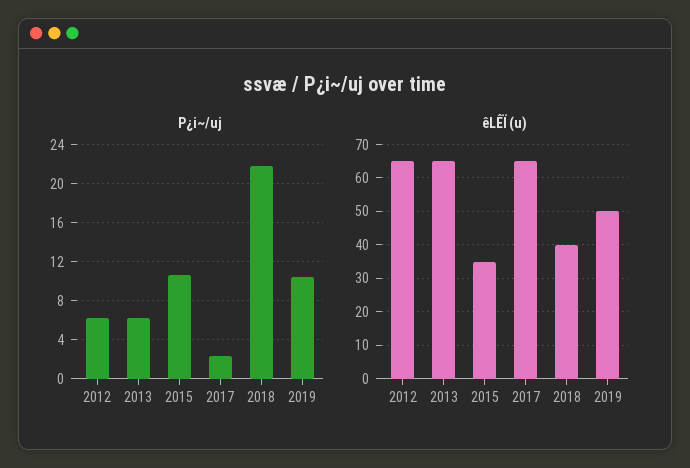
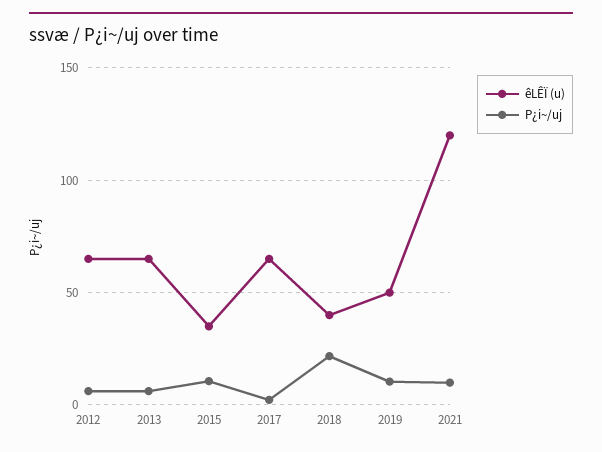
êLÊÏ (u), 2021: none -> 120
P¿i~/uj, 2021: none -> 10

